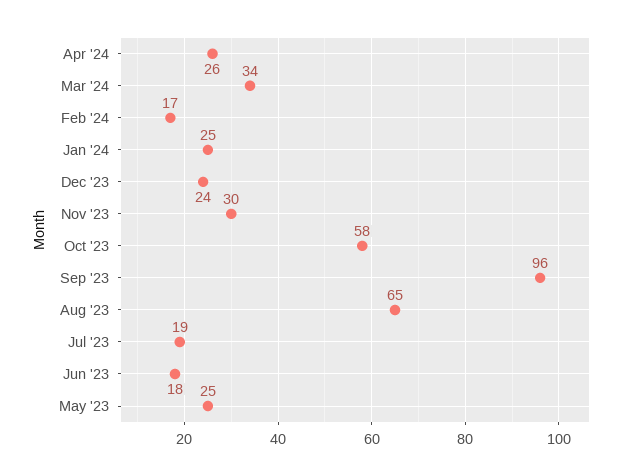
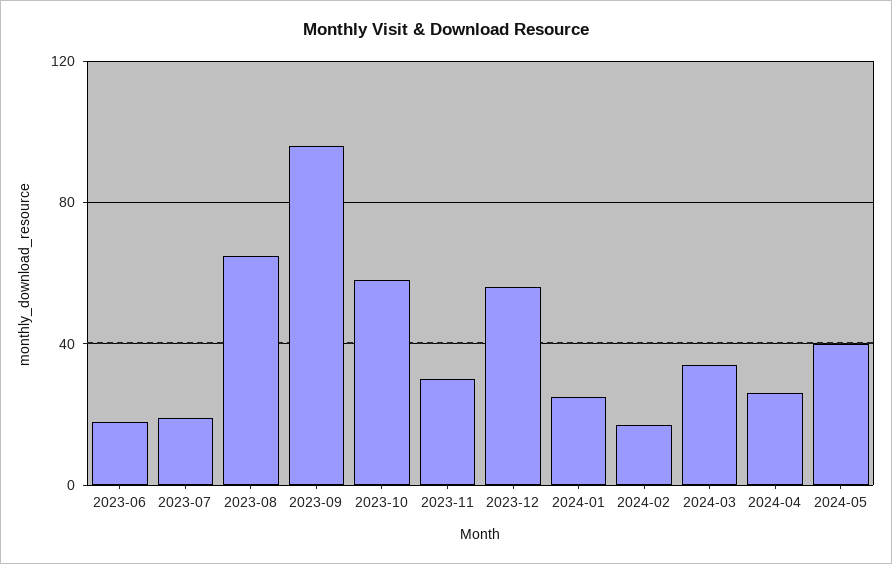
Dec '23: 24 -> 55
May '23: 25 -> none
2024-05: none -> 40

